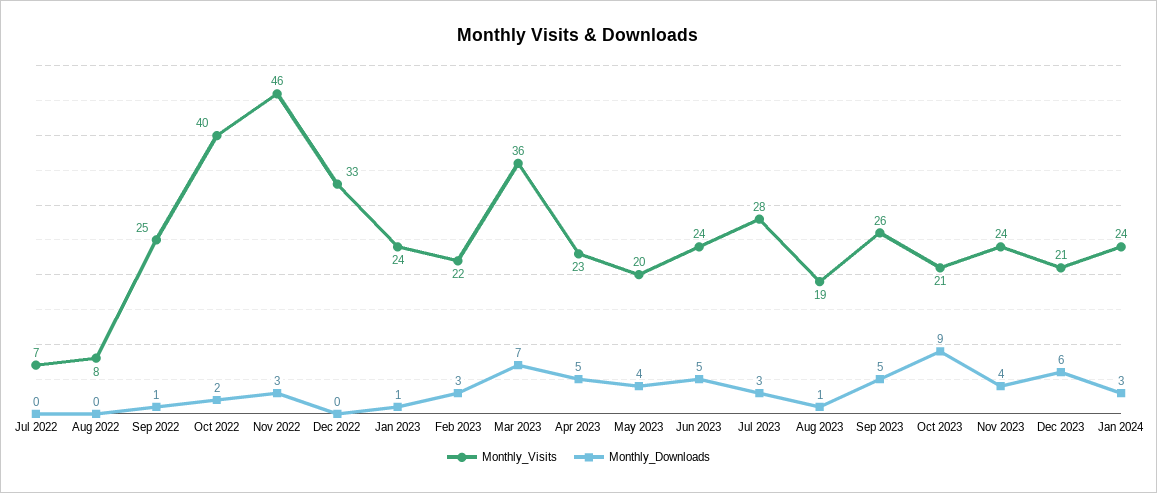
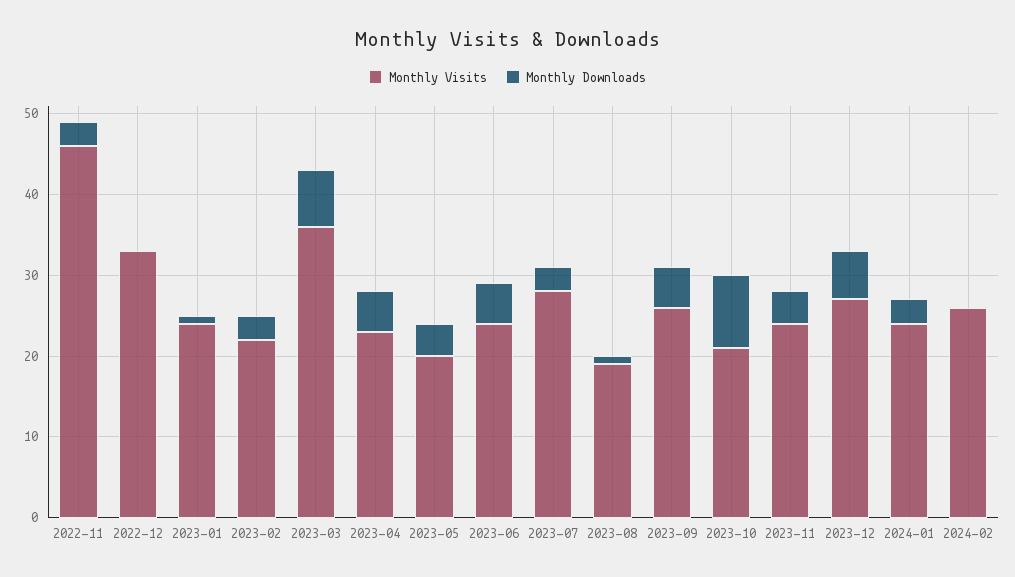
Monthly_Visits, Jul 2022: 7 -> none
Monthly_Downloads, Jul 2022: 0 -> none
Monthly_Visits, Aug 2022: 8 -> none
Monthly_Downloads, Aug 2022: 0 -> none
Monthly_Visits, Sep 2022: 25 -> none
Monthly_Downloads, Sep 2022: 1 -> none
Monthly_Visits, Oct 2022: 40 -> none
Monthly_Downloads, Oct 2022: 2 -> none
Monthly_Visits, Dec 2023: 21 -> 27
Monthly_Visits, 2024-02: none -> 26
Monthly_Downloads, 2024-02: none -> 0

